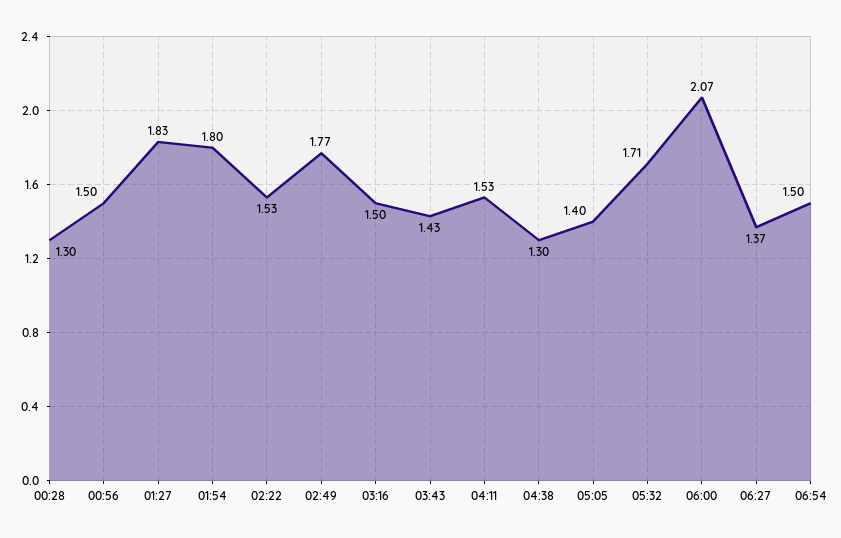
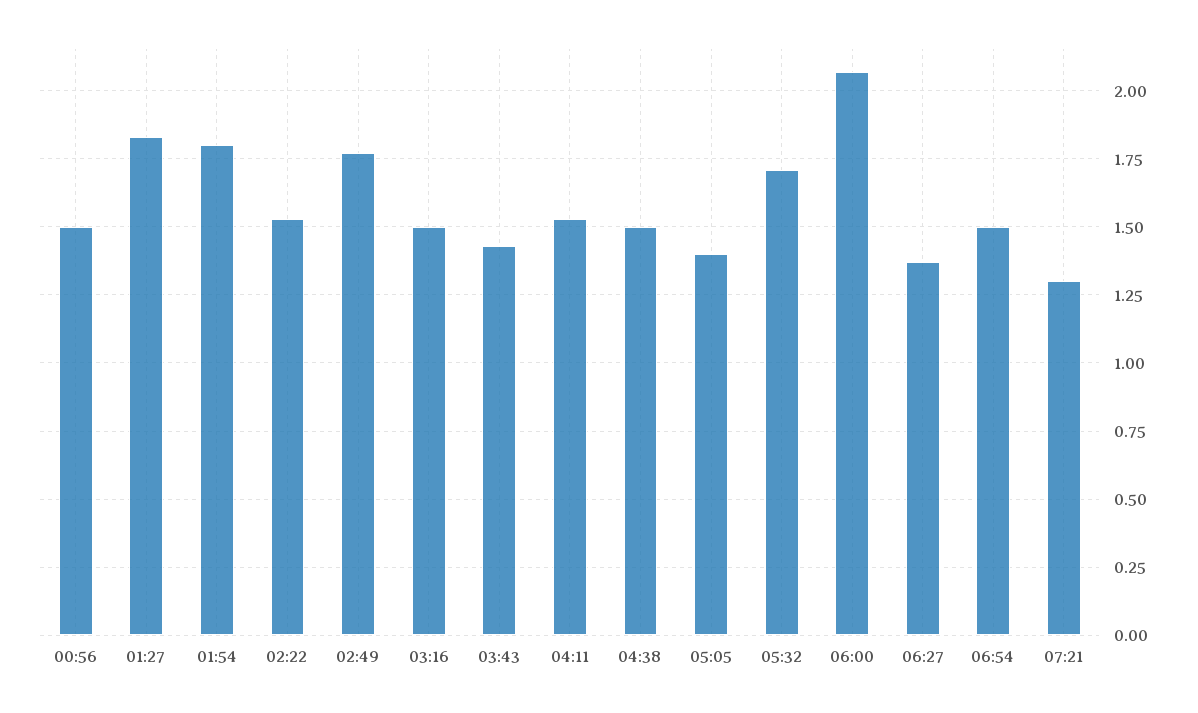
00:28: 1.3 -> none
04:38: 1.3 -> 1.5
07:21: none -> 1.3

